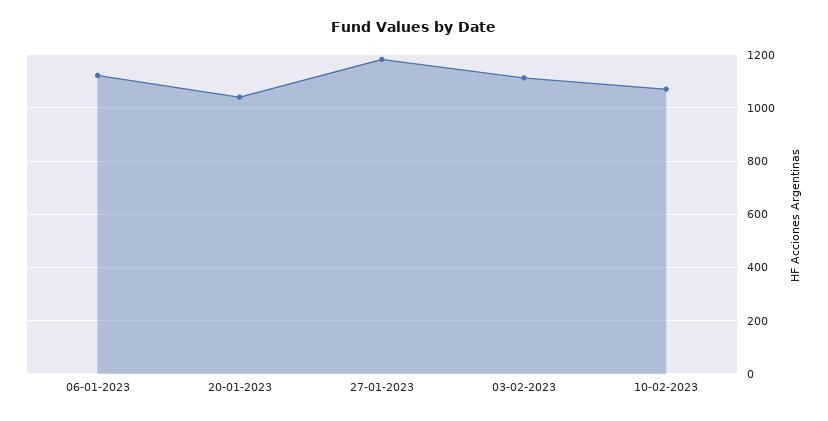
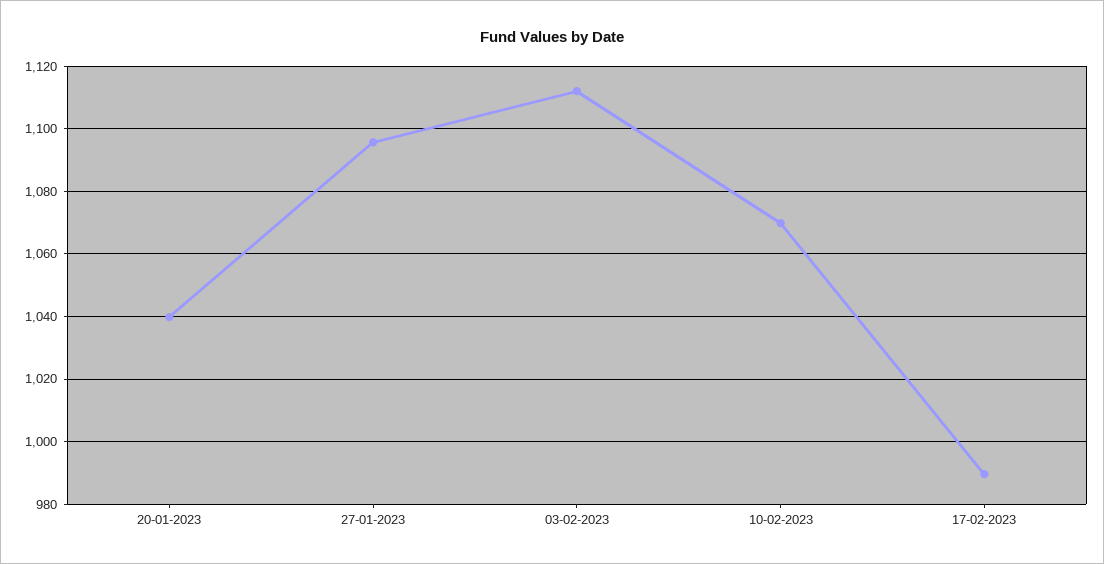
06-01-2023: 1125 -> none
27-01-2023: 1175 -> 1096
17-02-2023: none -> 990

